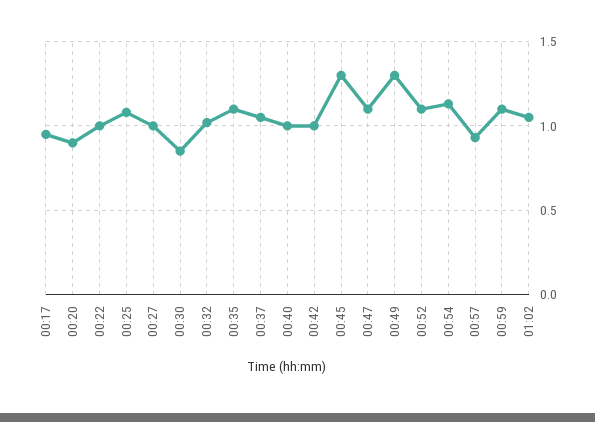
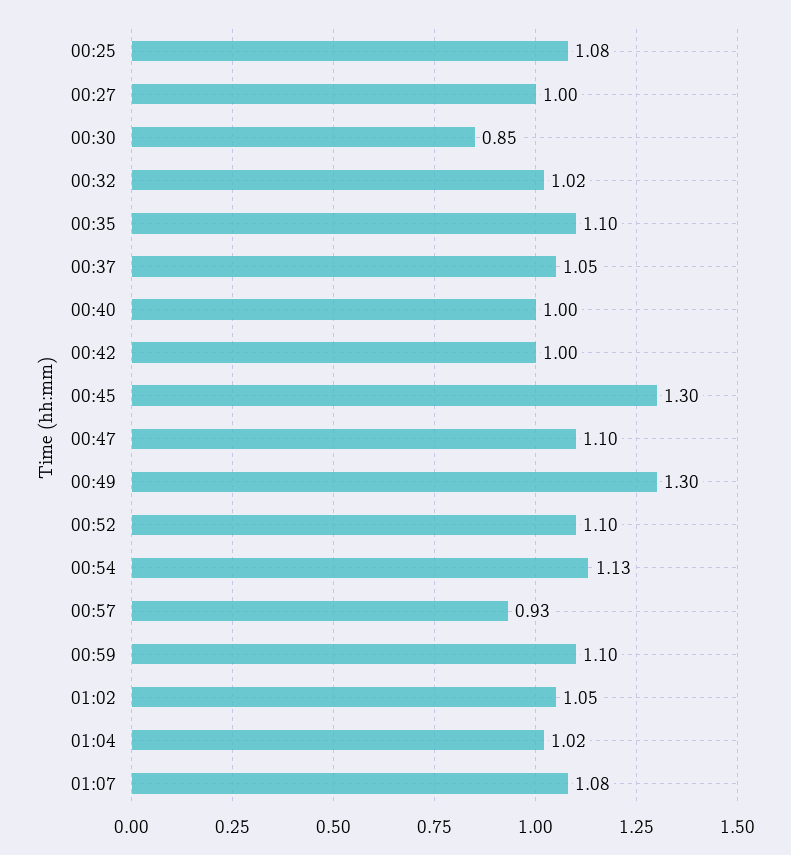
00:17: 0.95 -> none
00:20: 0.9 -> none
00:22: 1 -> none
01:04: none -> 1.02
01:07: none -> 1.08

